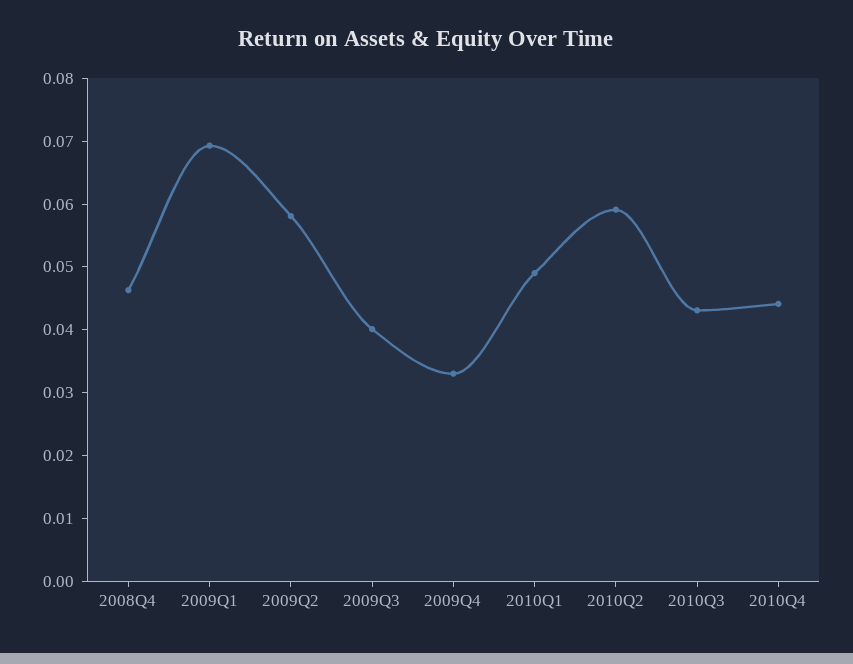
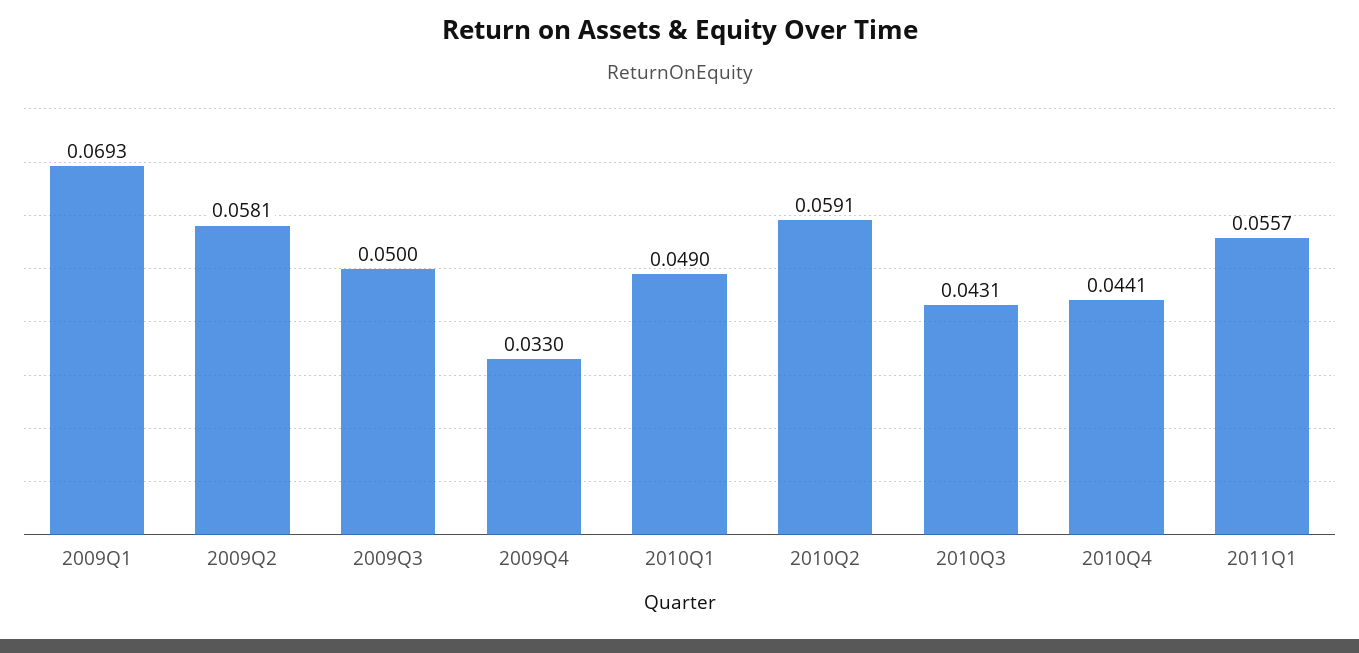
2008Q4: 0.046 -> none
2009Q3: 0.04 -> 0.05
2011Q1: none -> 0.0557

